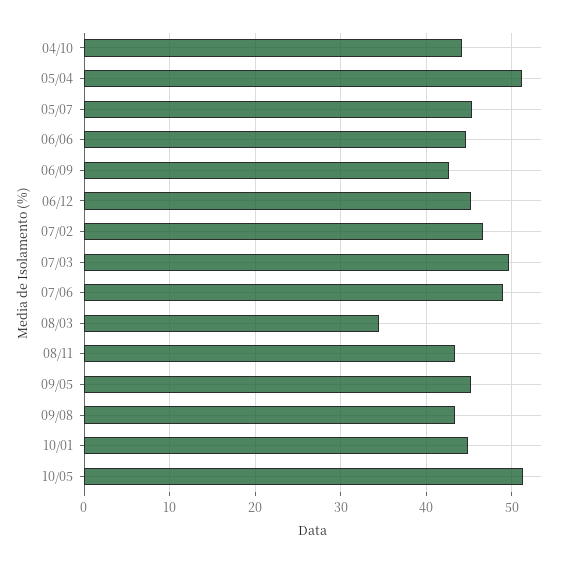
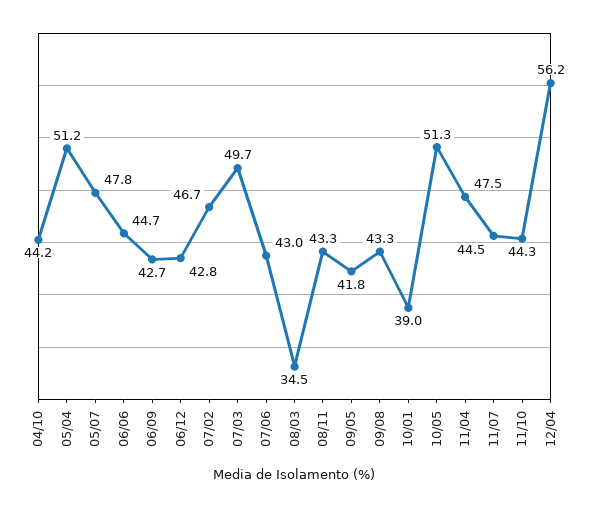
05/07: 45 -> 47.8
06/12: 45 -> 42.8
07/06: 49 -> 43
09/05: 45 -> 41.8
10/01: 45 -> 39
11/04: none -> 47.5
11/07: none -> 44.5
11/10: none -> 44.3
12/04: none -> 56.2

